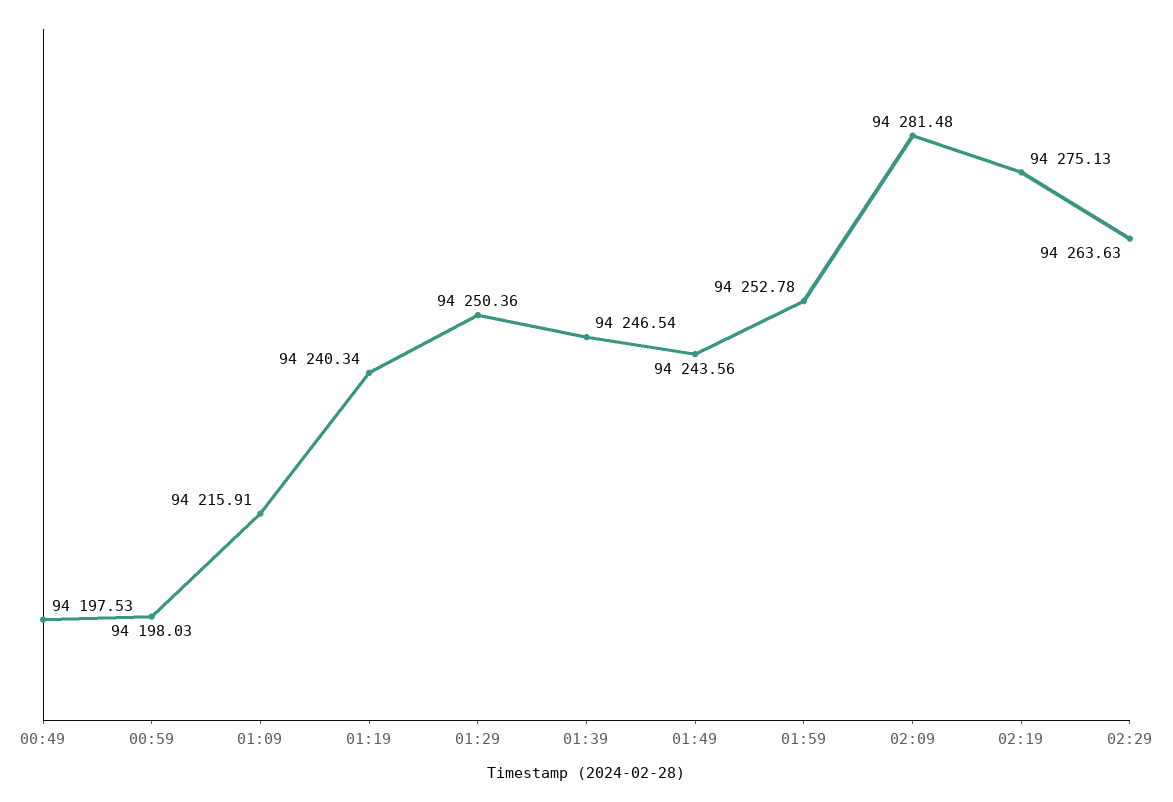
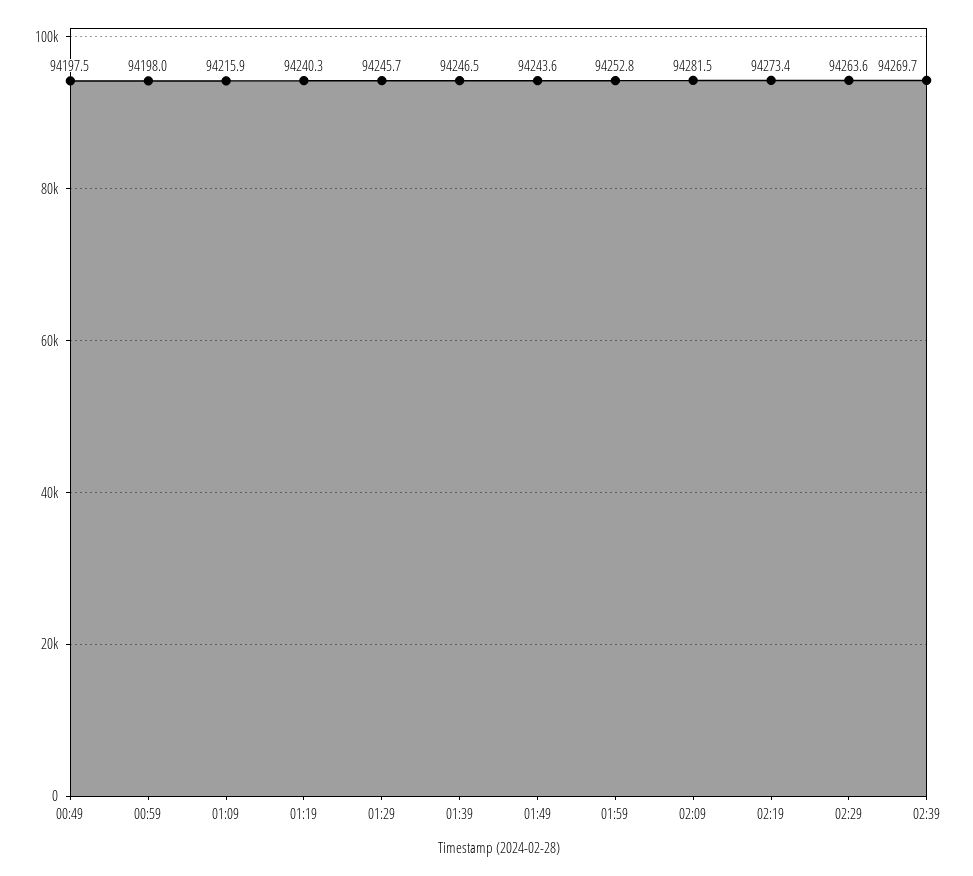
01:29: 94250.36 -> 94245.7
02:19: 94275.13 -> 94273.4
02:39: none -> 94269.7

